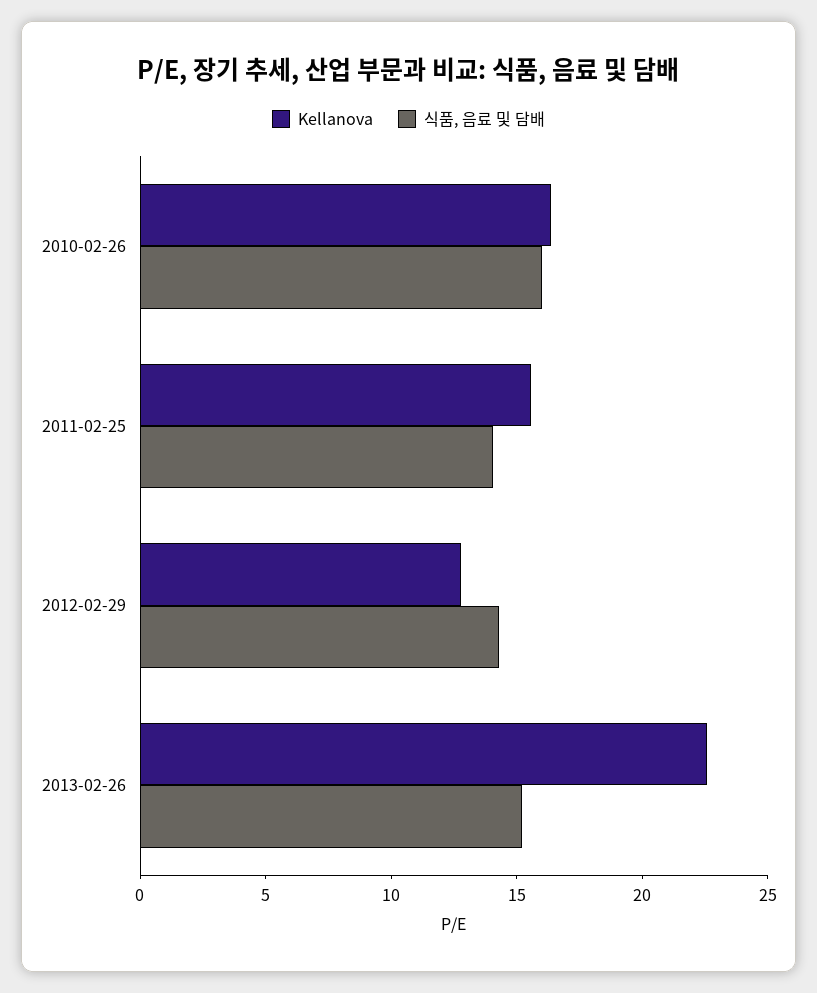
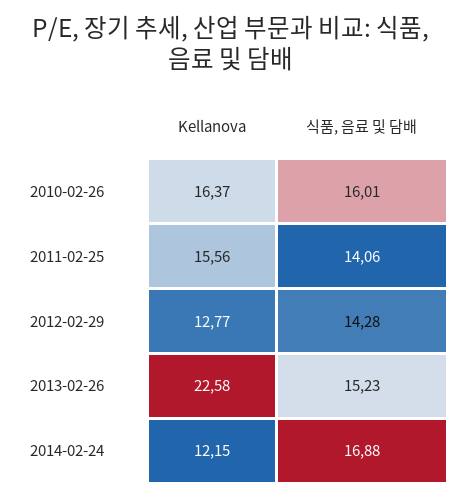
Kellanova, 2014-02-24: none -> 12.15
식품, 음료 및 담배, 2014-02-24: none -> 16.88

